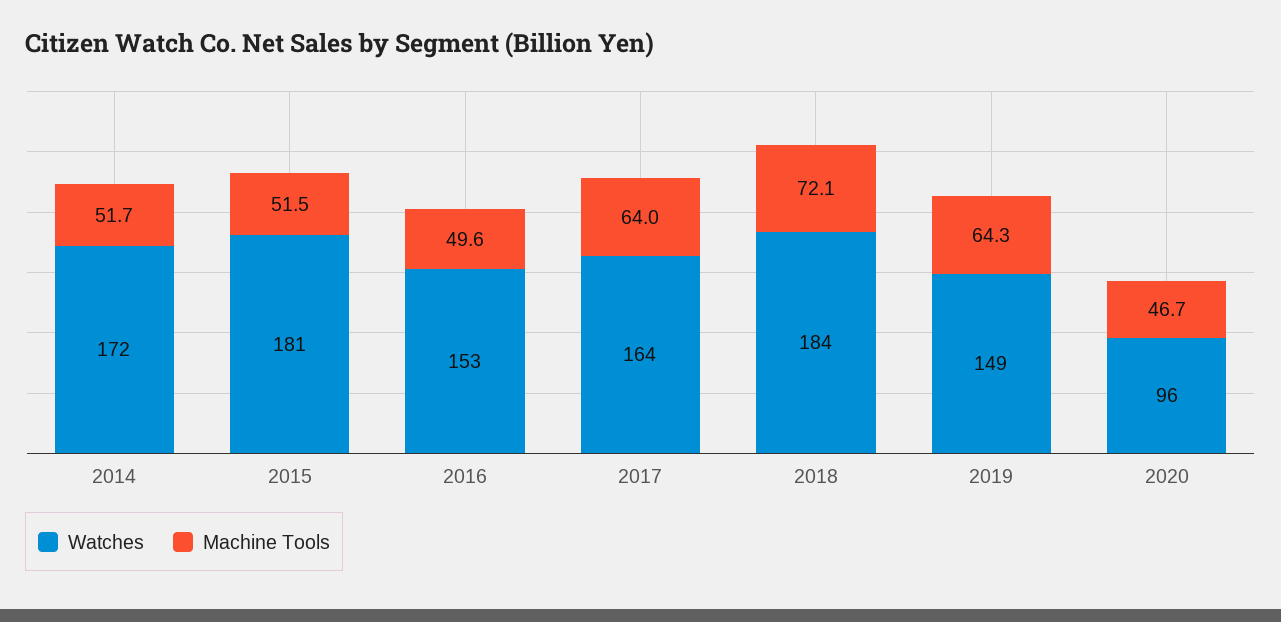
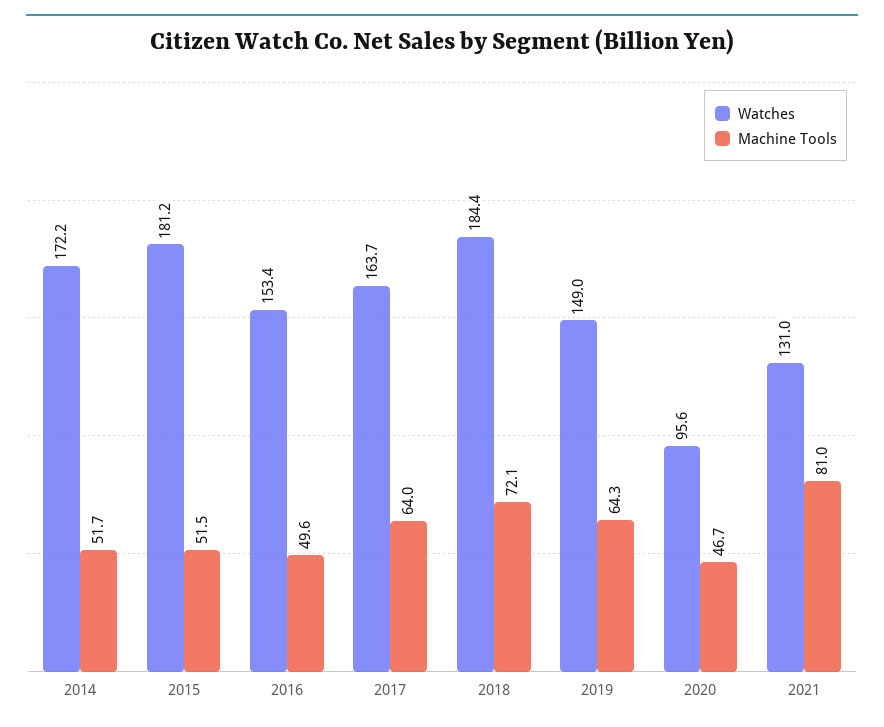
Watches, 2021: none -> 131
Machine Tools, 2021: none -> 81

